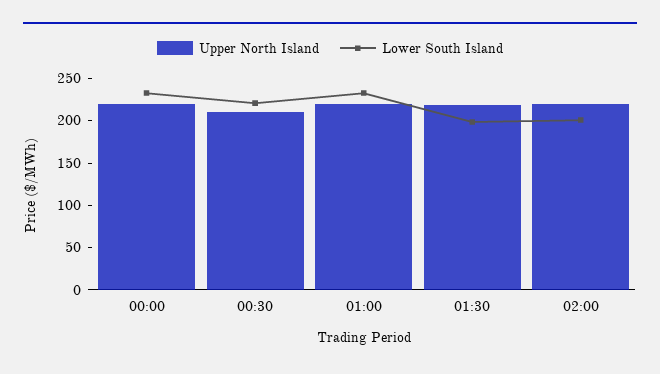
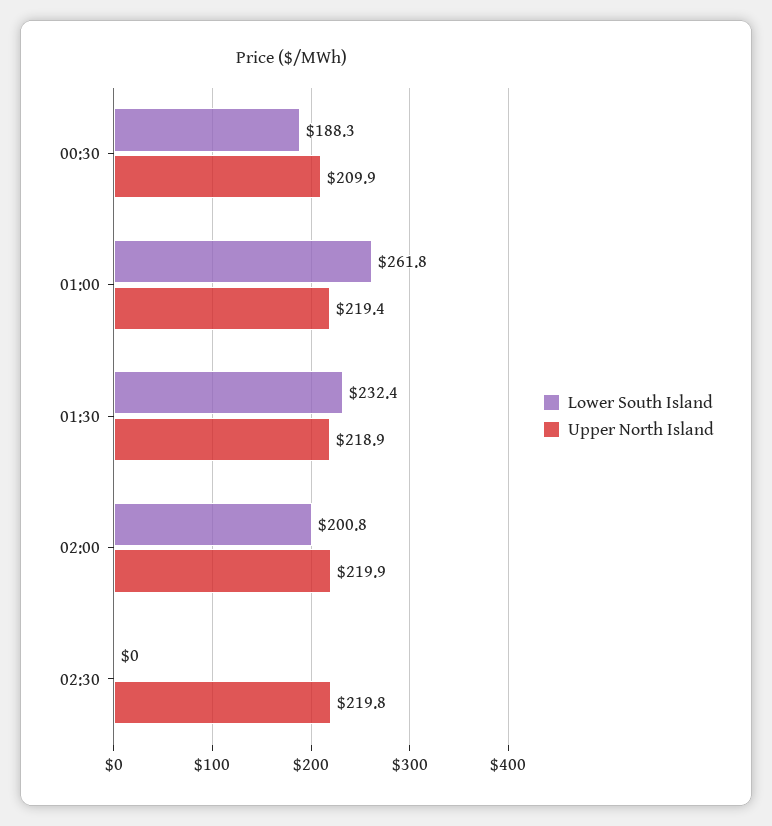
Upper North Island, 00:00: 220 -> none
Lower South Island, 00:00: 230 -> none
Lower South Island, 00:30: 220 -> 188.3
Lower South Island, 01:00: 230 -> 261.8
Lower South Island, 01:30: 200 -> 232.4
Lower South Island, 02:30: none -> 0
Upper North Island, 02:30: none -> 219.8

